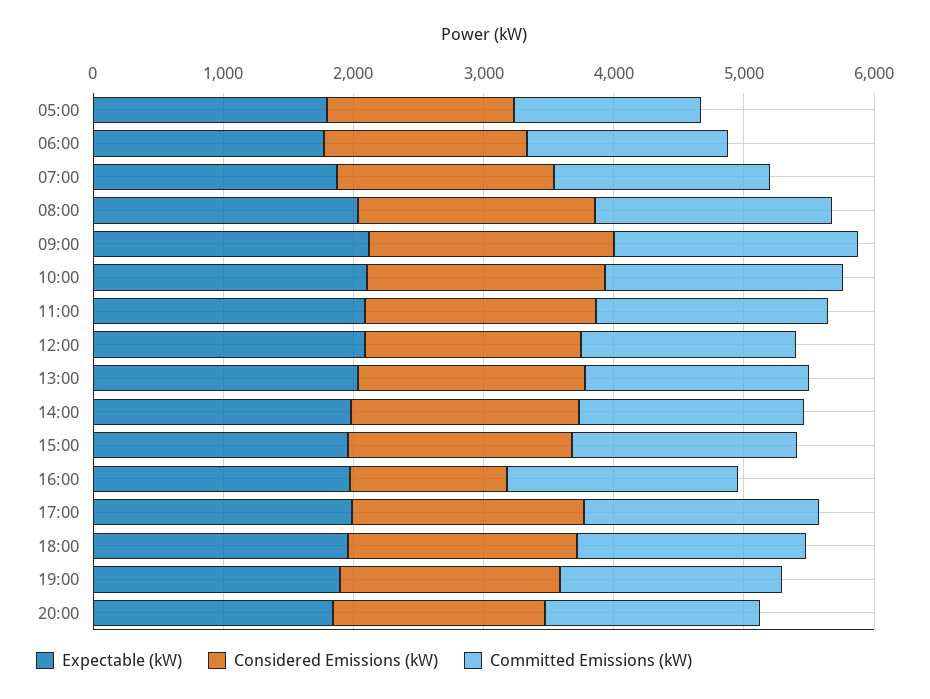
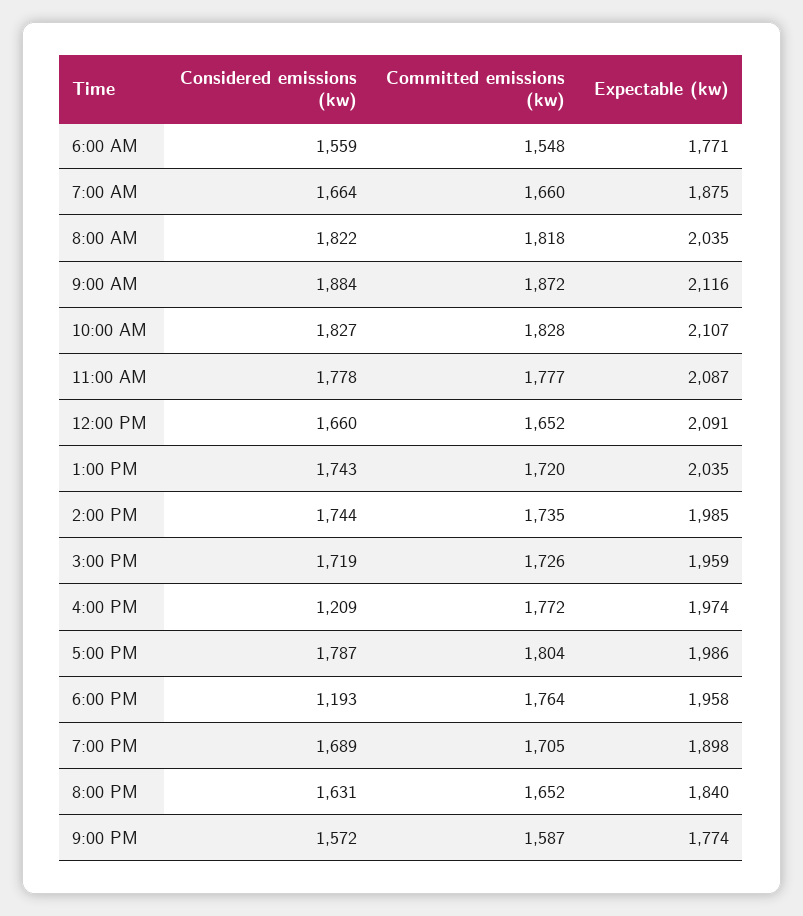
Expectable (kW), 05:00: 1800 -> none
Considered Emissions (kW), 05:00: 1400 -> none
Committed Emissions (kW), 05:00: 1400 -> none
Considered Emissions (kW), 18:00: 1800 -> 1193
Considered Emissions (kW), 9:00 PM: none -> 1572
Committed Emissions (kW), 9:00 PM: none -> 1587
Expectable (kW), 9:00 PM: none -> 1774

